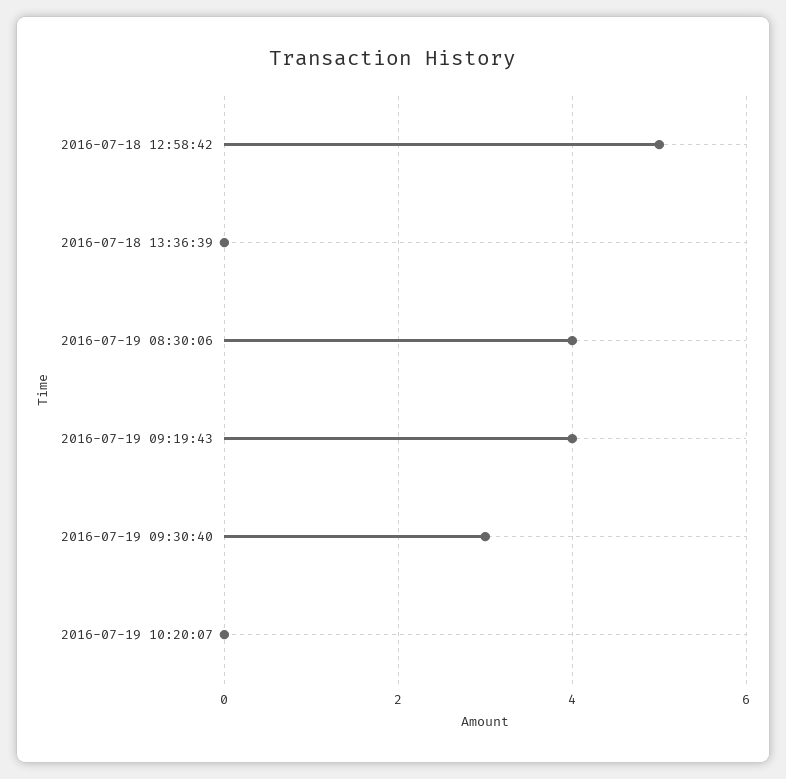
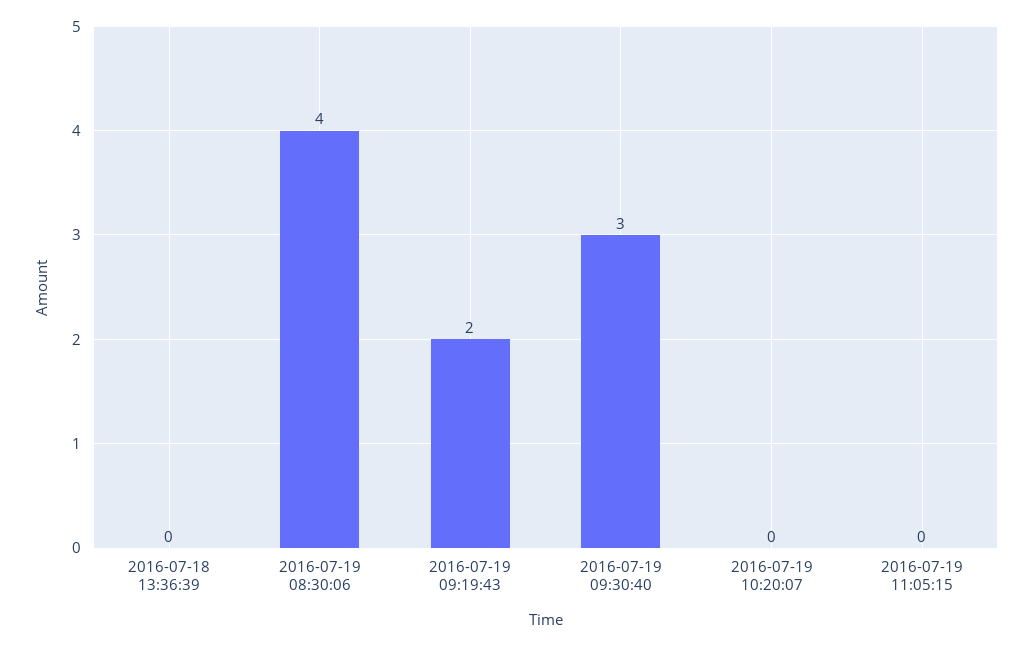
2016-07-18 12:58:42: 5 -> none
2016-07-19 09:19:43: 4 -> 2
2016-07-19 11:05:15: none -> 0

